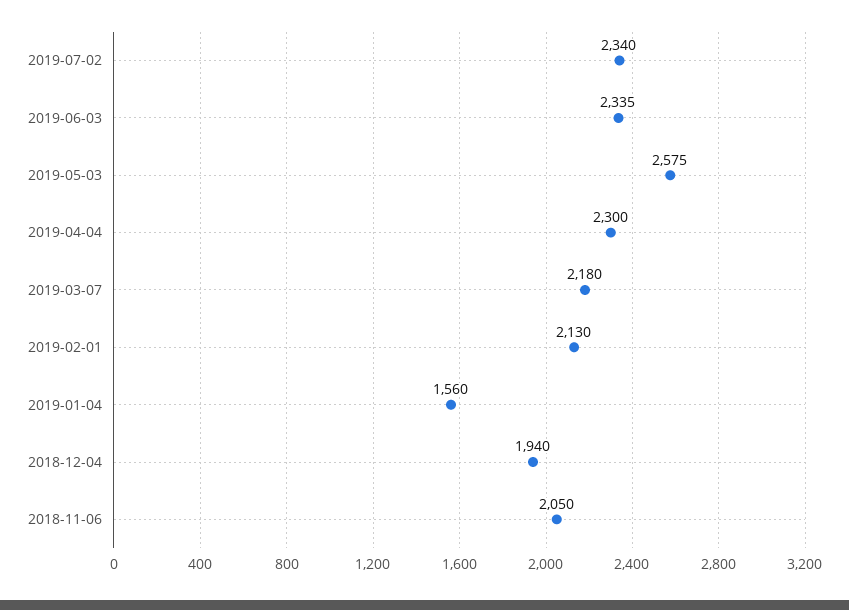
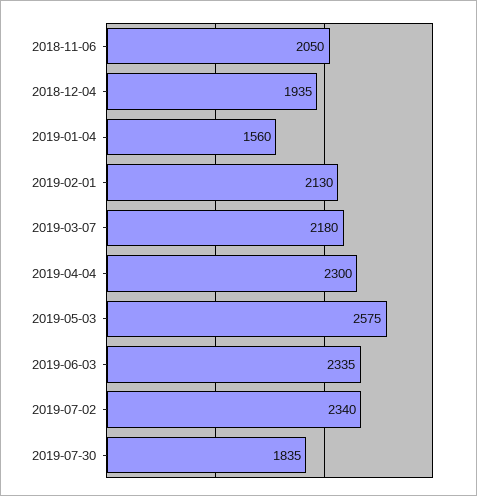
2018-12-04: 1940 -> 1935
2019-07-30: none -> 1835

